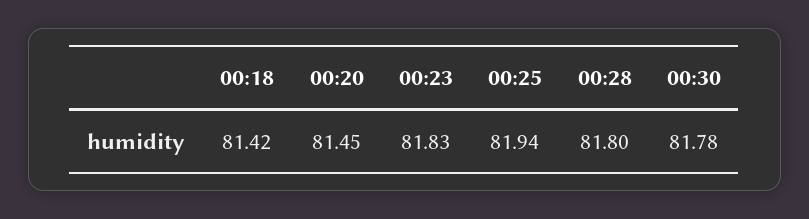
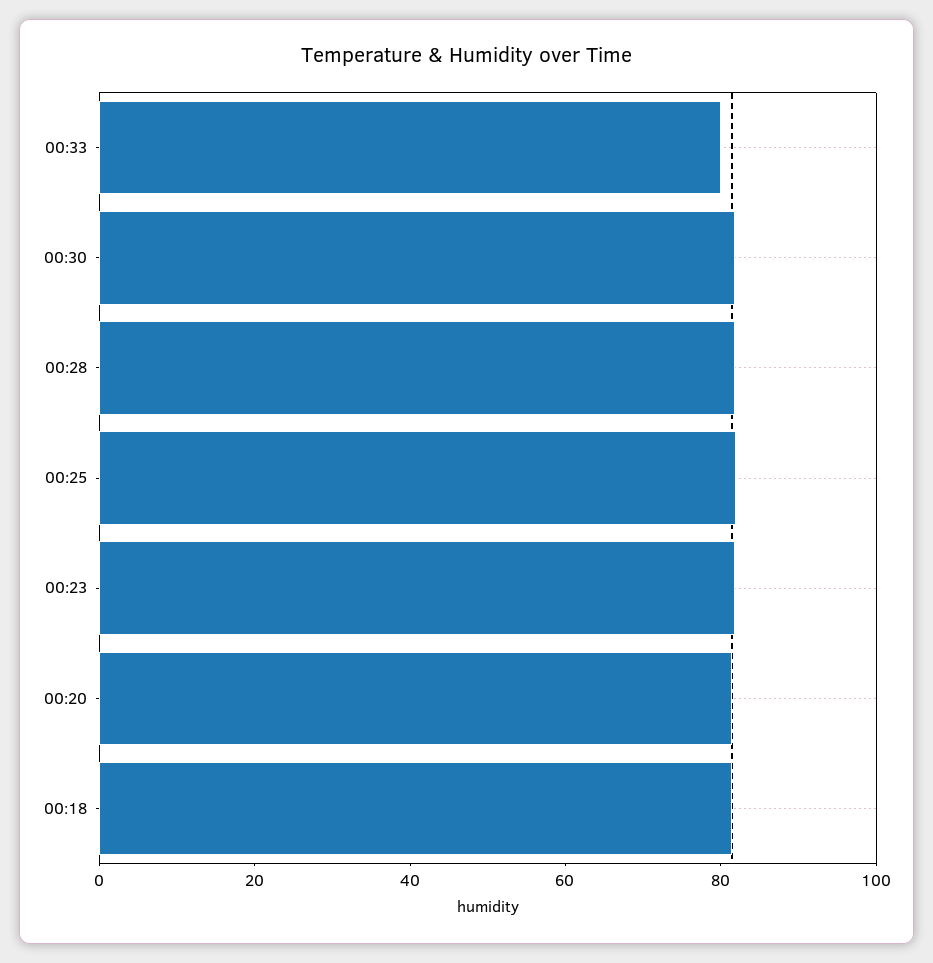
00:33: none -> 80

